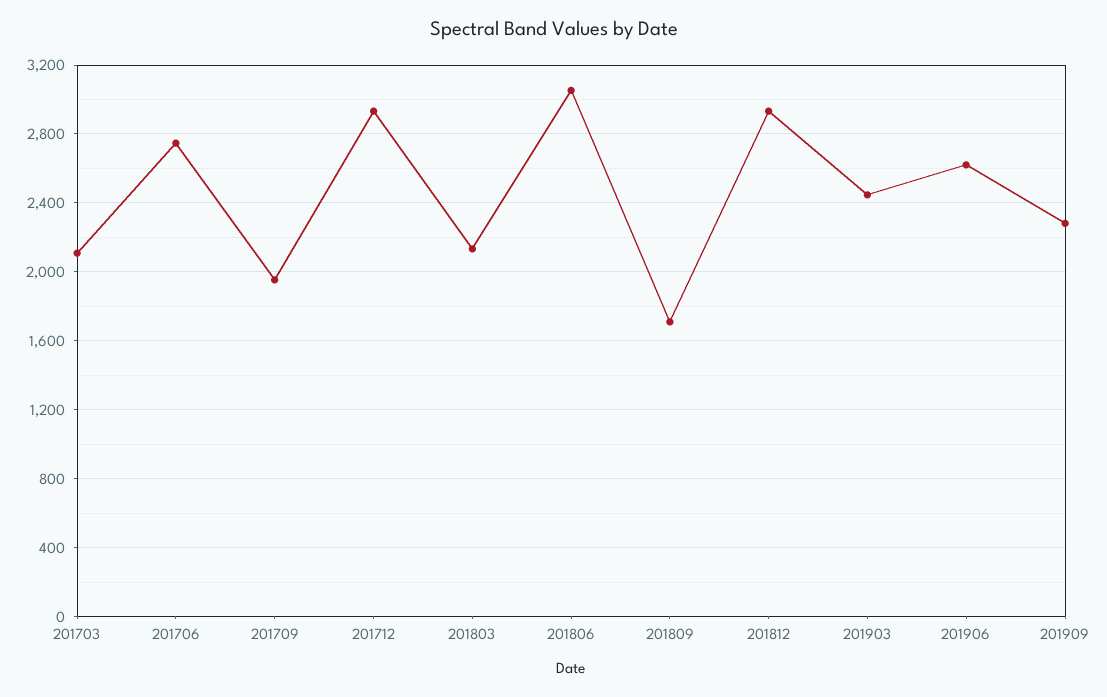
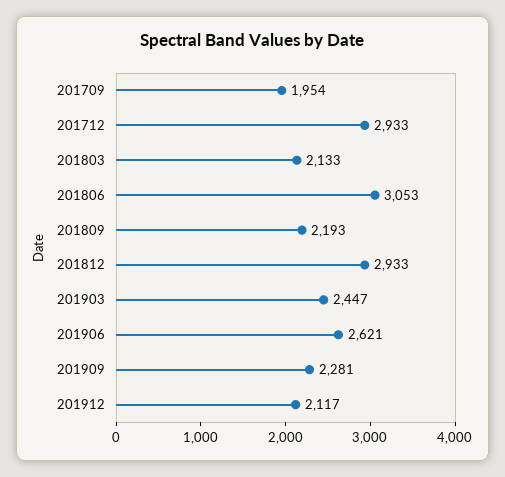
201703: 2100 -> none
201706: 2750 -> none
201809: 1700 -> 2193
201912: none -> 2117

